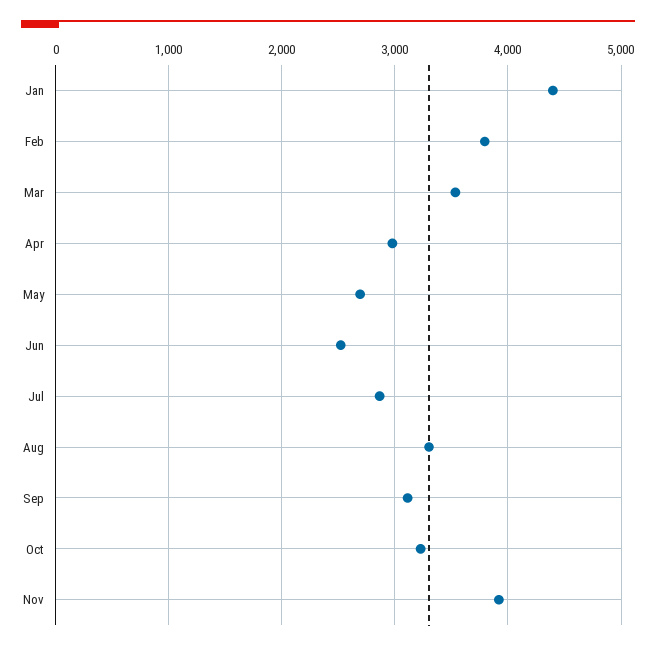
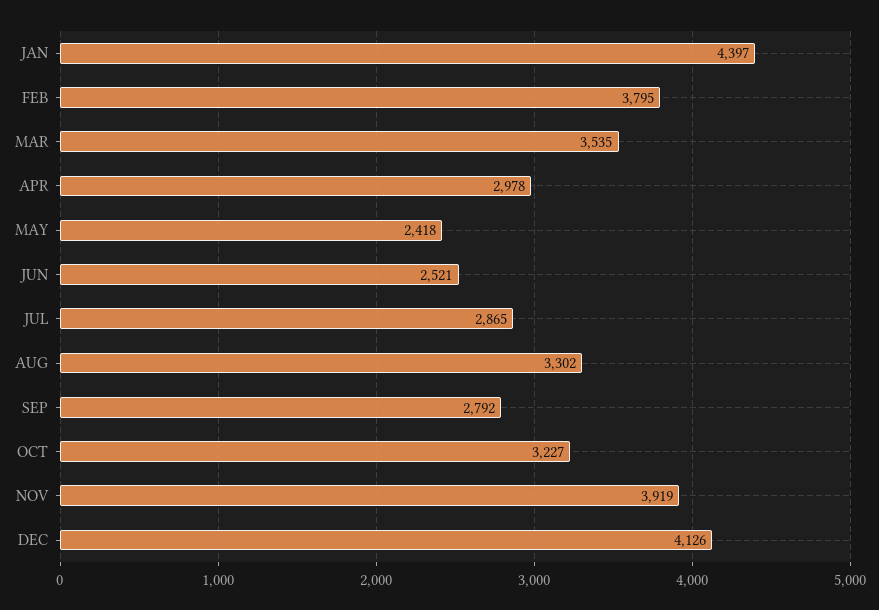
May: 2700 -> 2418
Sep: 3100 -> 2792
DEC: none -> 4126

